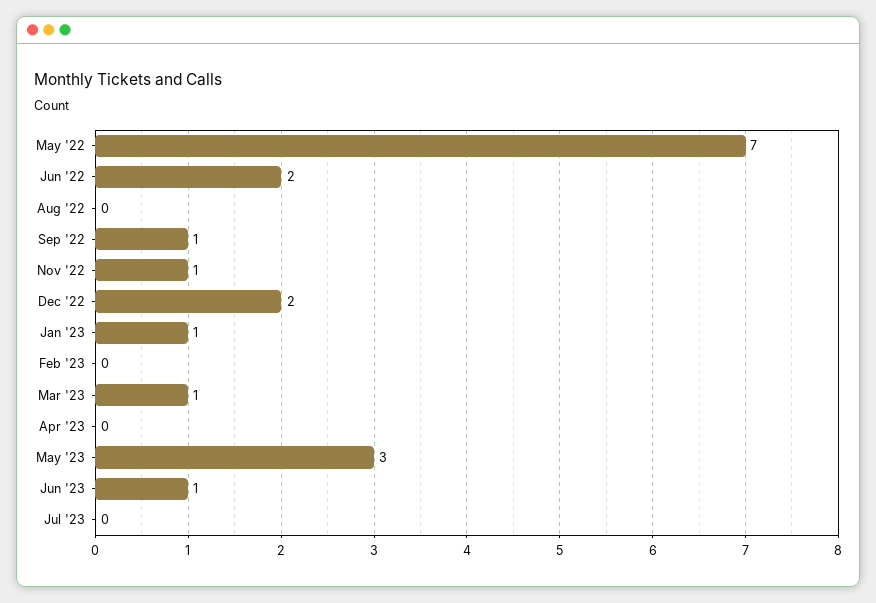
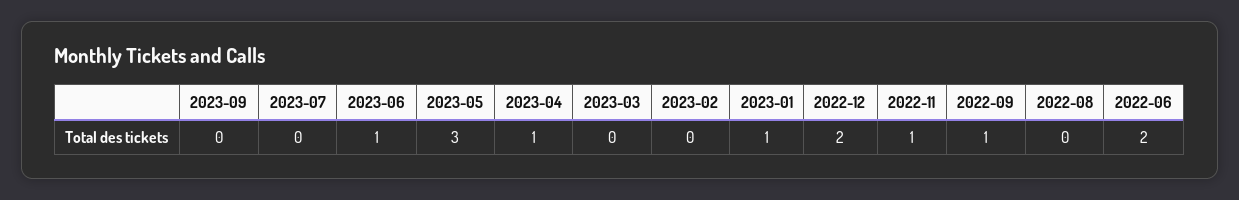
May '22: 7 -> none
Mar '23: 1 -> 0
Apr '23: 0 -> 1
2023-09: none -> 0

